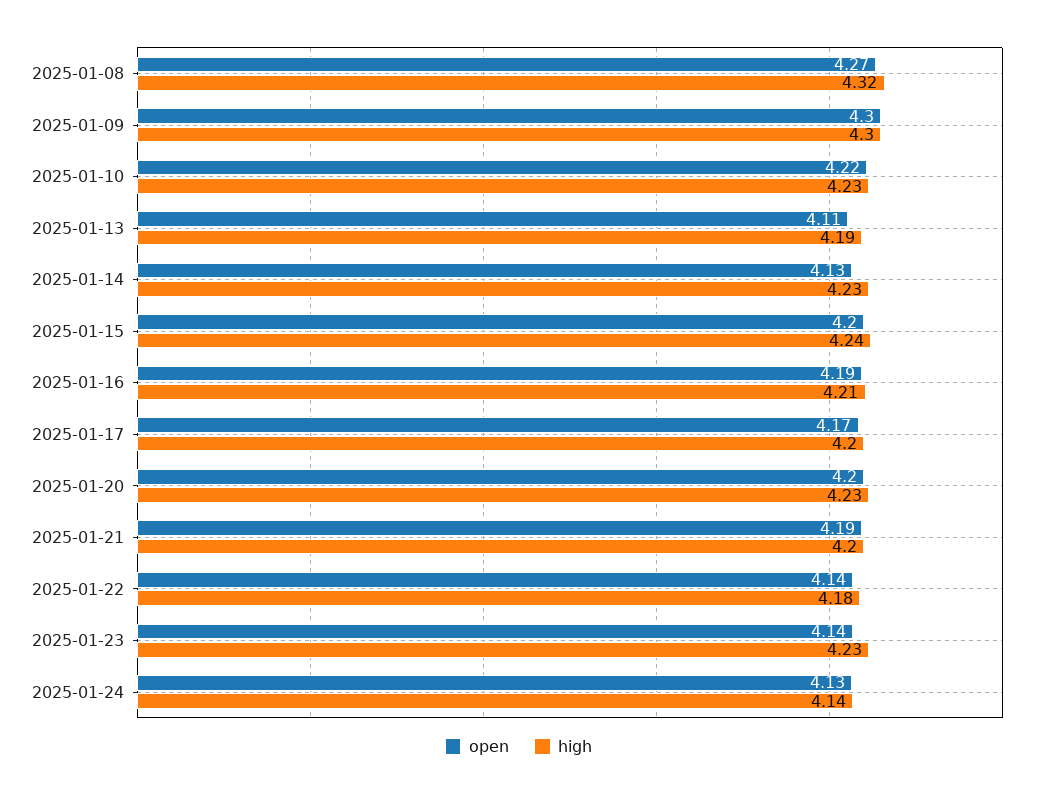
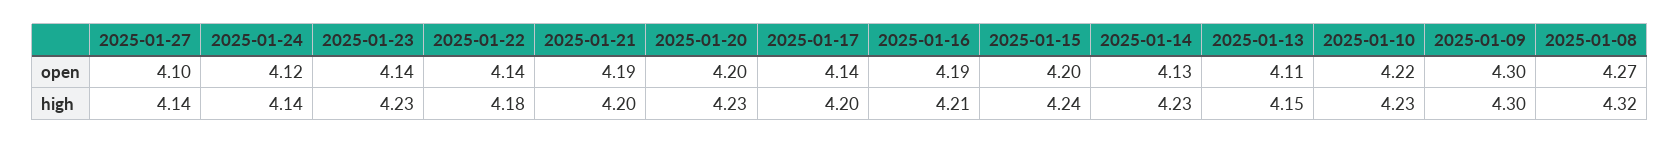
high, 2025-01-13: 4.19 -> 4.15
open, 2025-01-17: 4.17 -> 4.14
open, 2025-01-24: 4.13 -> 4.12
open, 2025-01-27: none -> 4.1
high, 2025-01-27: none -> 4.14

